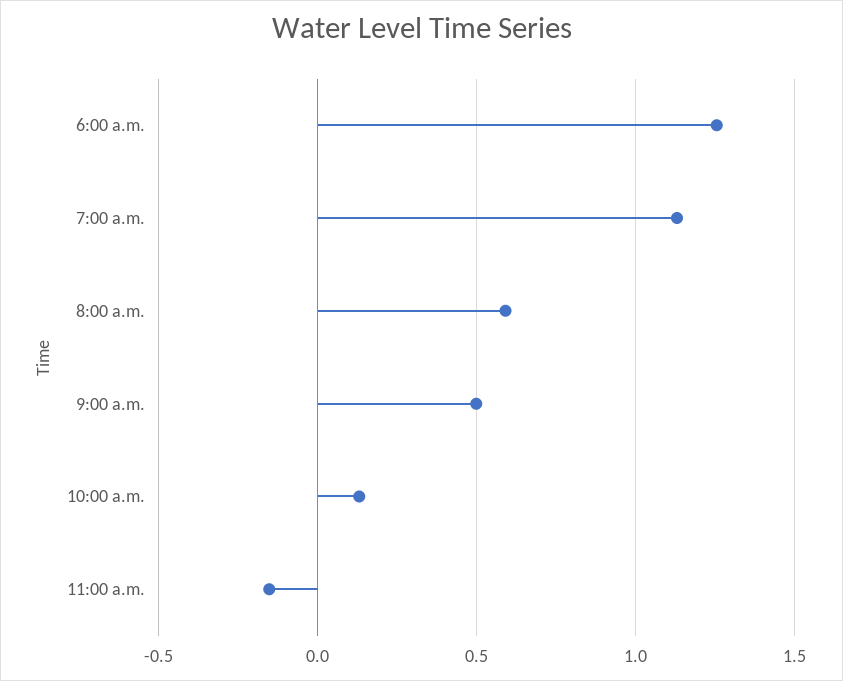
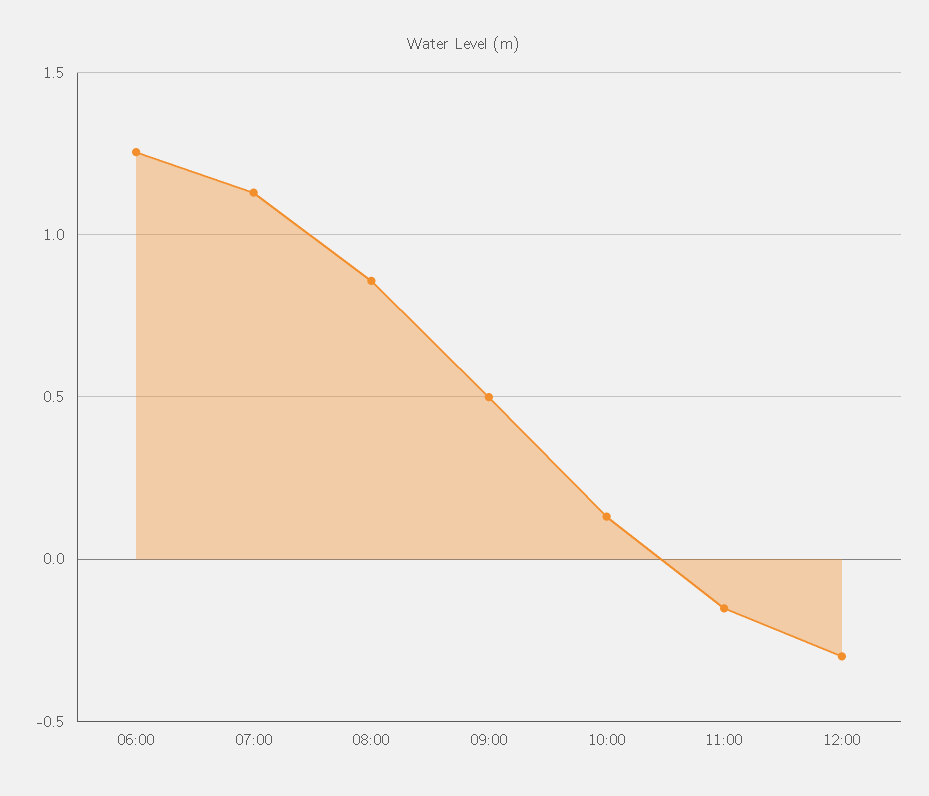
8:00 a.m.: 0.6 -> 0.85
12:00: none -> -0.3

